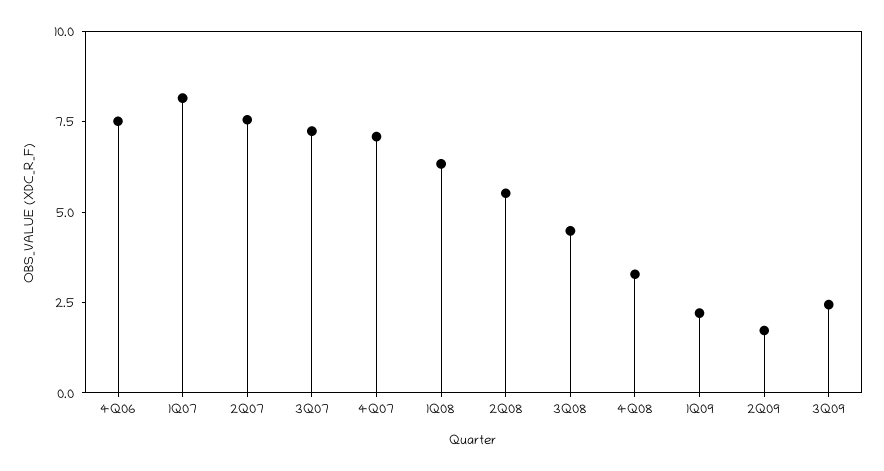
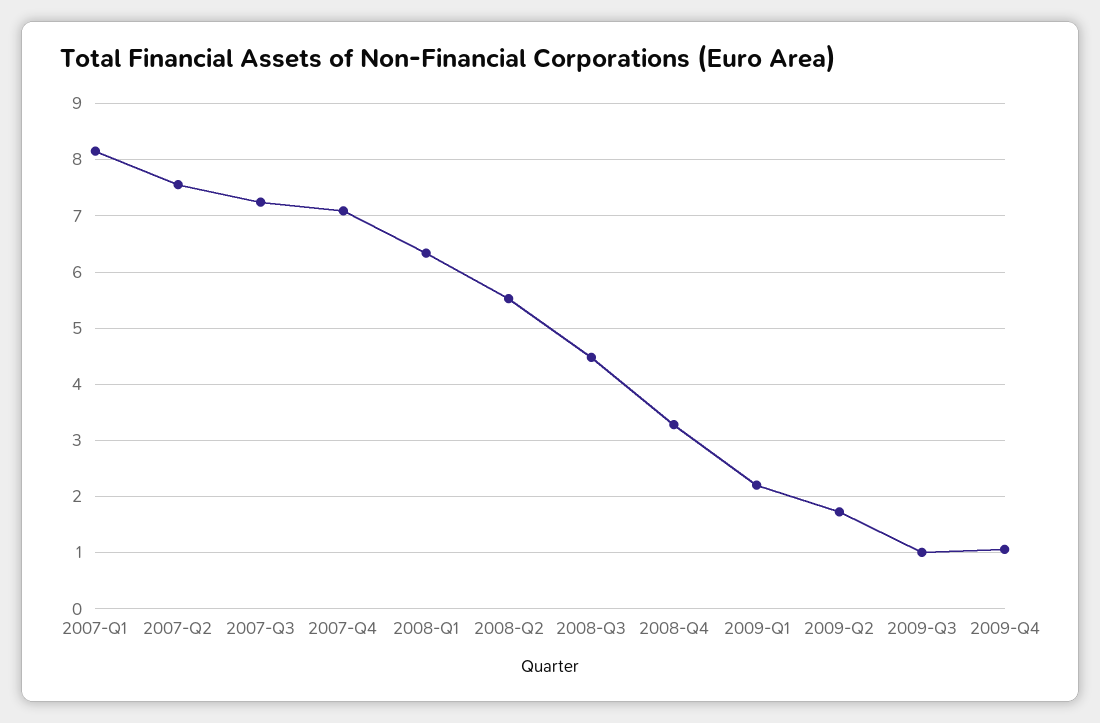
4Q06: 7.5 -> none
3Q09: 2.5 -> 1
2009-Q4: none -> 1

